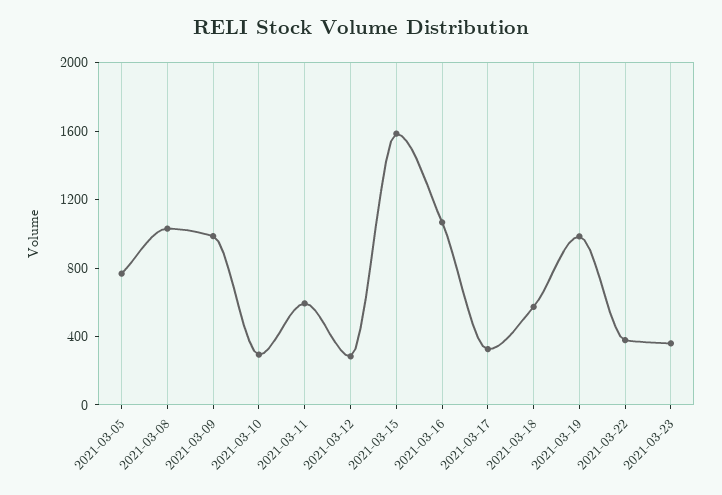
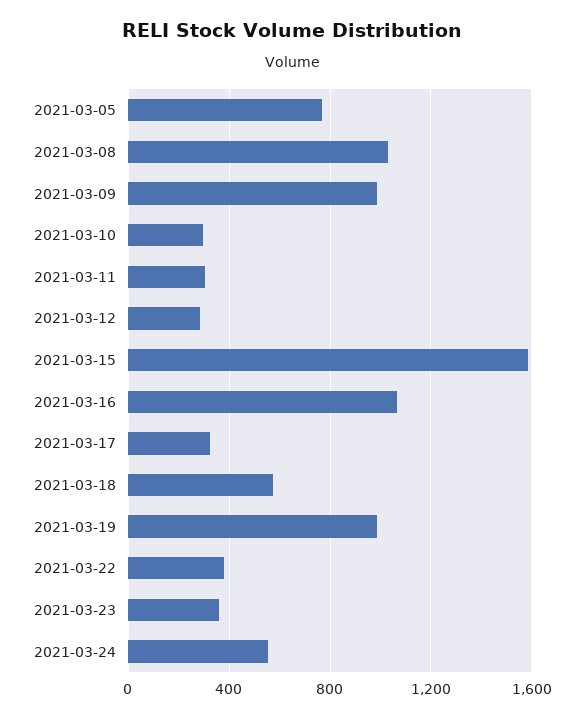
2021-03-11: 600 -> 300
2021-03-24: none -> 550

